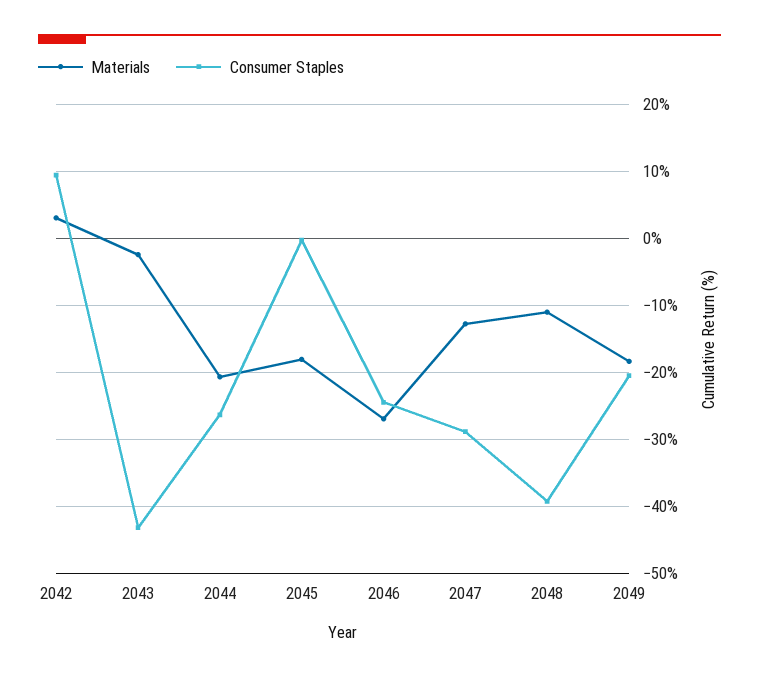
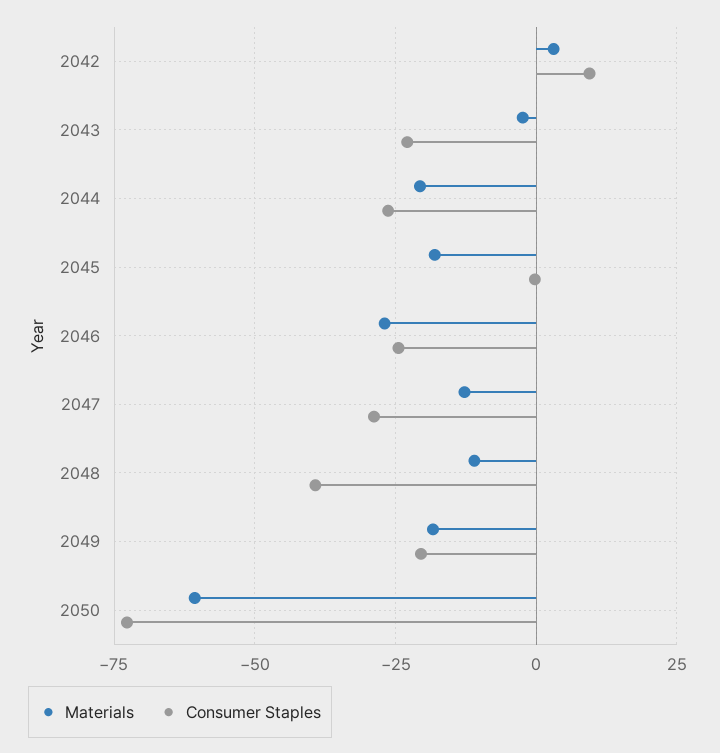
Consumer Staples, 2043: -43 -> -22.5
Materials, 2050: none -> -60
Consumer Staples, 2050: none -> -72.5

